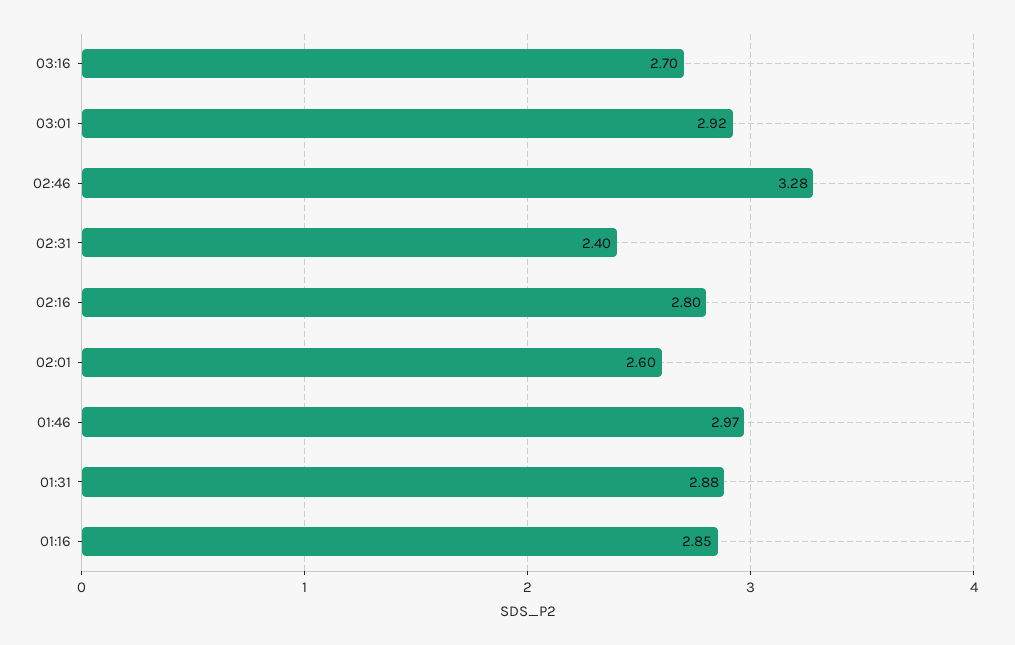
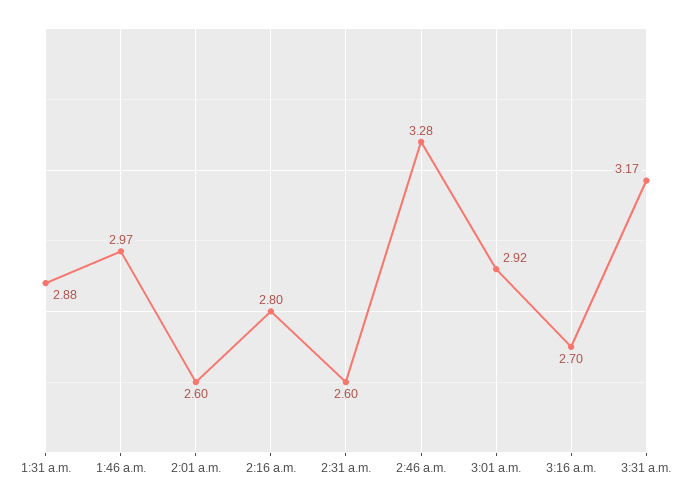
02:31: 2.4 -> 2.6
01:16: 2.85 -> none
3:31 a.m.: none -> 3.17

